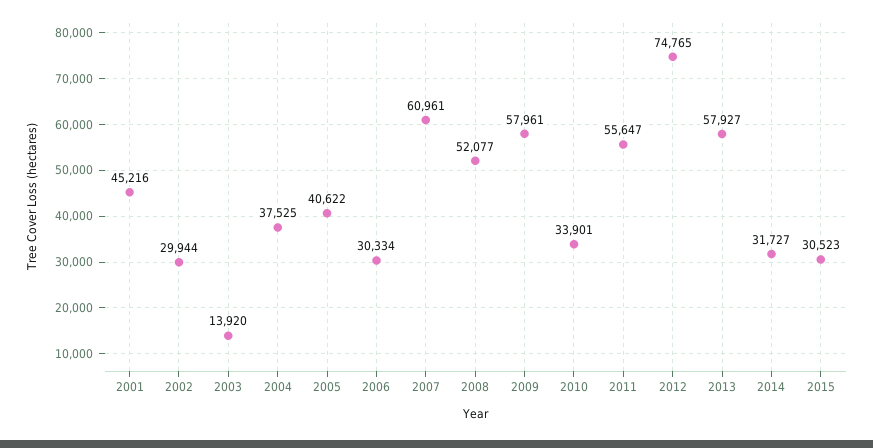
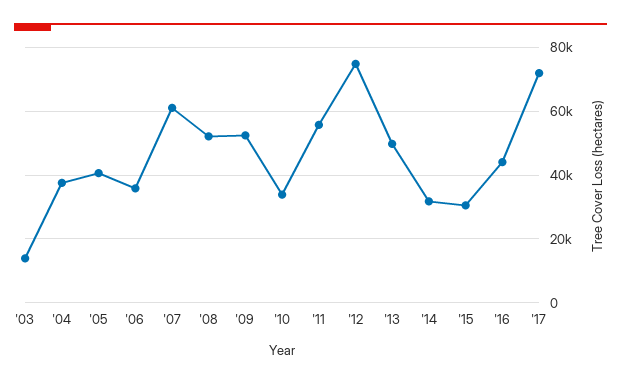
2001: 45216 -> none
2002: 29944 -> none
2006: 30334 -> 36000
2009: 57961 -> 52000
2013: 57927 -> 50000
'16: none -> 44000
'17: none -> 72000

